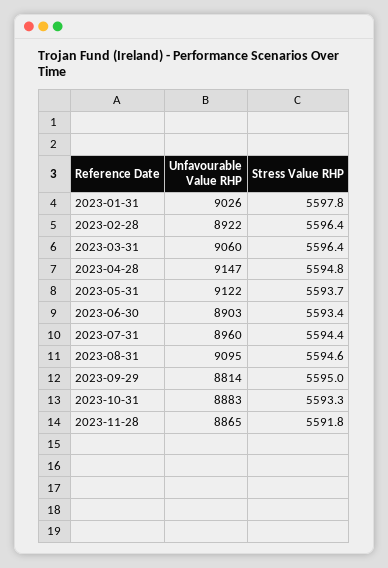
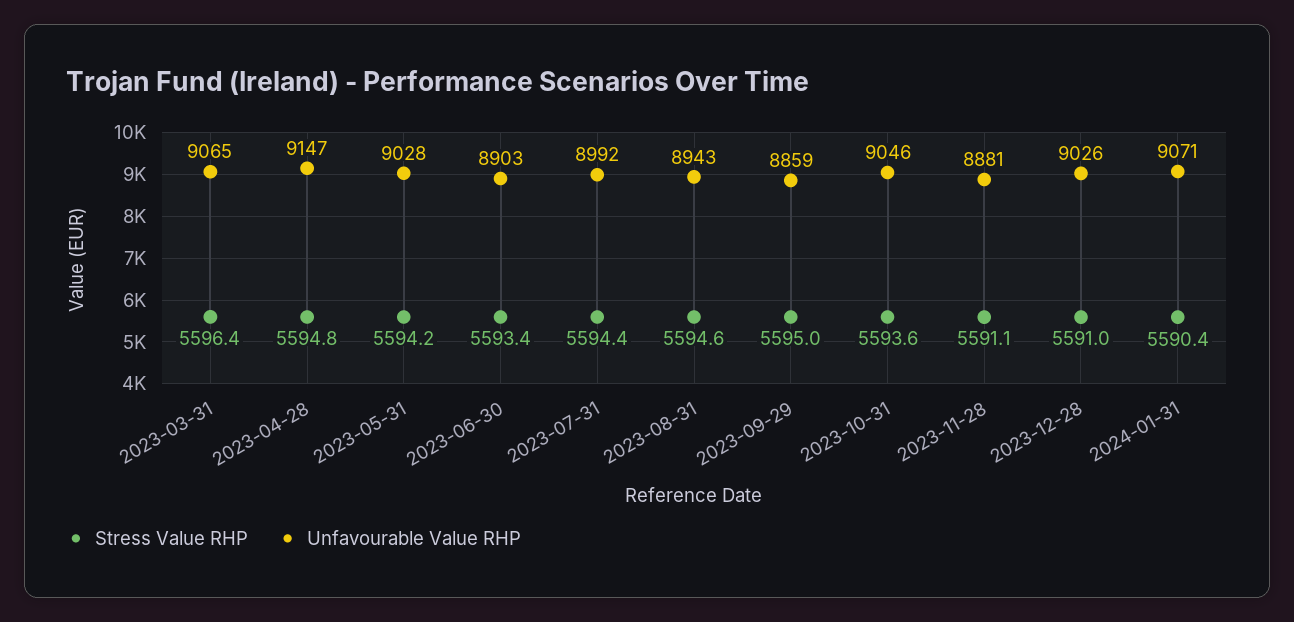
Unfavourable Value RHP, 2023-01-31: 9026 -> none
Stress Value RHP, 2023-01-31: 5597.8 -> none
Unfavourable Value RHP, 2023-02-28: 8922 -> none
Stress Value RHP, 2023-02-28: 5596.4 -> none
Unfavourable Value RHP, 2023-03-31: 9060 -> 9065
Unfavourable Value RHP, 2023-05-31: 9122 -> 9028
Stress Value RHP, 2023-05-31: 5593.7 -> 5594.2
Unfavourable Value RHP, 2023-07-31: 8960 -> 8992
Unfavourable Value RHP, 2023-08-31: 9095 -> 8943
Unfavourable Value RHP, 2023-09-29: 8814 -> 8859
Unfavourable Value RHP, 2023-10-31: 8883 -> 9046
Stress Value RHP, 2023-10-31: 5593.3 -> 5593.6
Unfavourable Value RHP, 2023-11-28: 8865 -> 8881
Stress Value RHP, 2023-11-28: 5591.8 -> 5591.1
Stress Value RHP, 2023-12-28: none -> 5591
Unfavourable Value RHP, 2023-12-28: none -> 9026
Stress Value RHP, 2024-01-31: none -> 5590.4
Unfavourable Value RHP, 2024-01-31: none -> 9071

